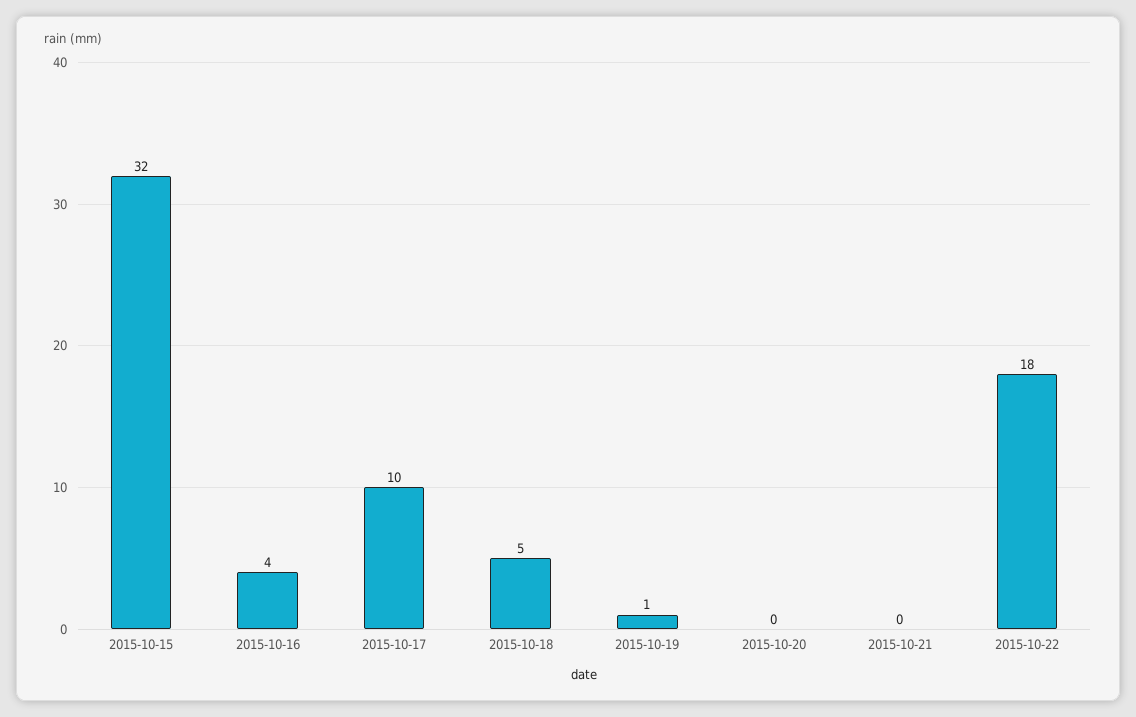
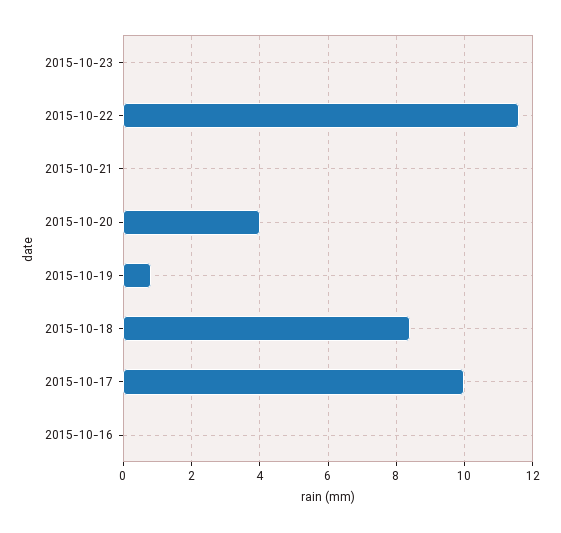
2015-10-15: 32 -> none
2015-10-16: 4 -> 0
2015-10-18: 5 -> 8.5
2015-10-20: 0 -> 4
2015-10-22: 18 -> 11.5
2015-10-23: none -> 0

